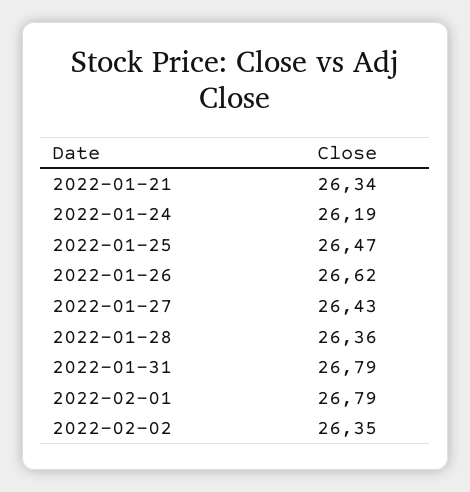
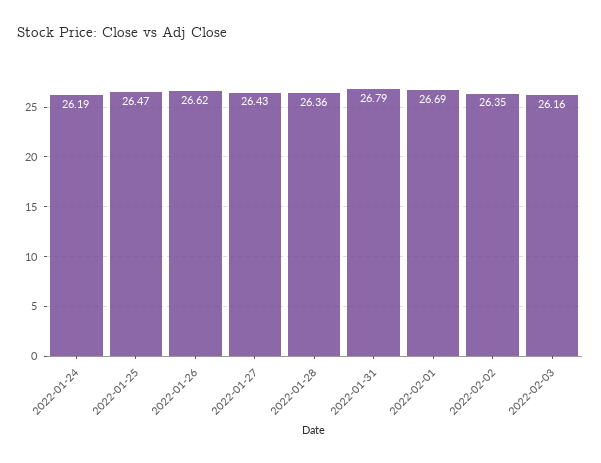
2022-01-21: 26.34 -> none
2022-02-01: 26.79 -> 26.69
2022-02-03: none -> 26.16

